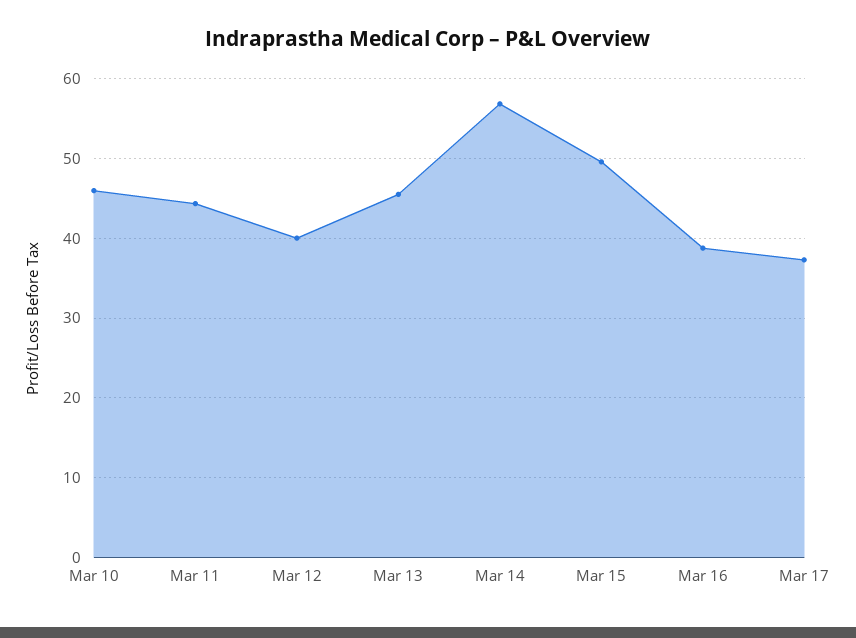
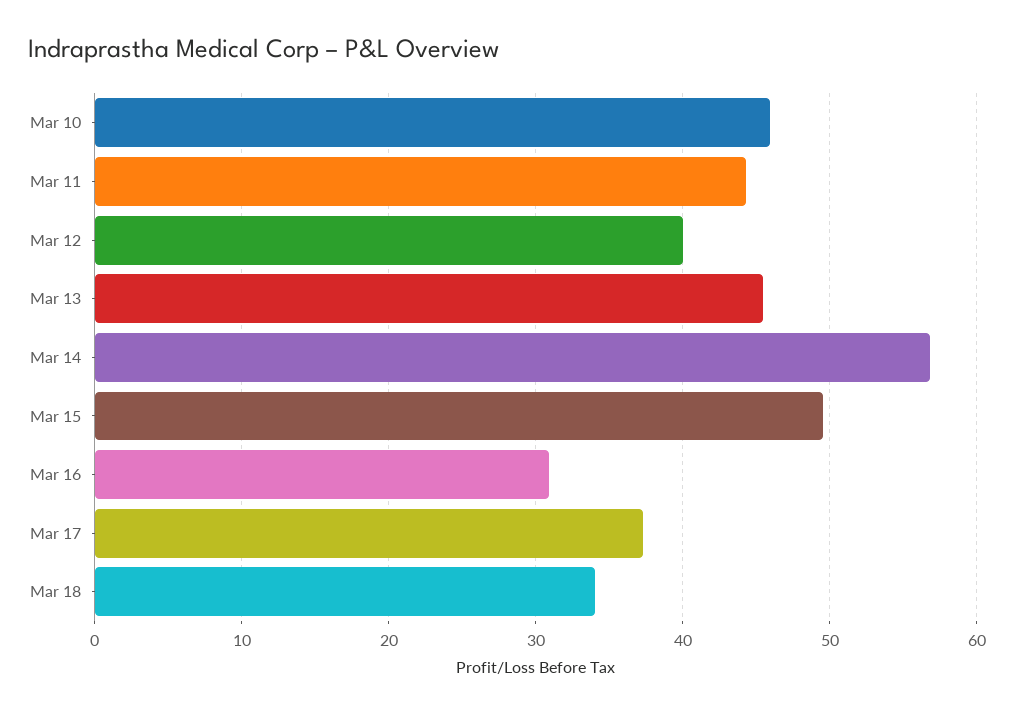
Mar 16: 39 -> 31
Mar 18: none -> 34

